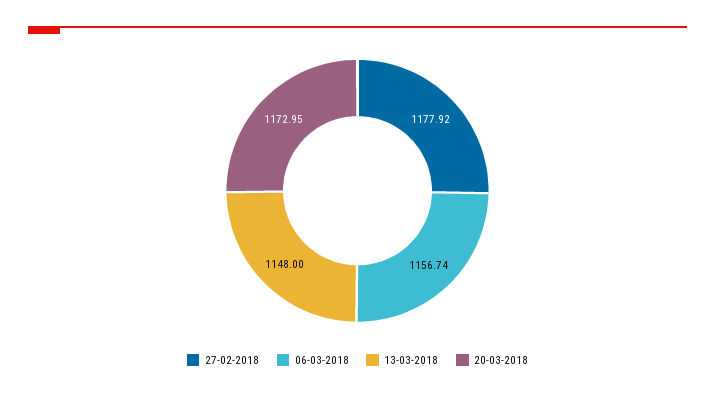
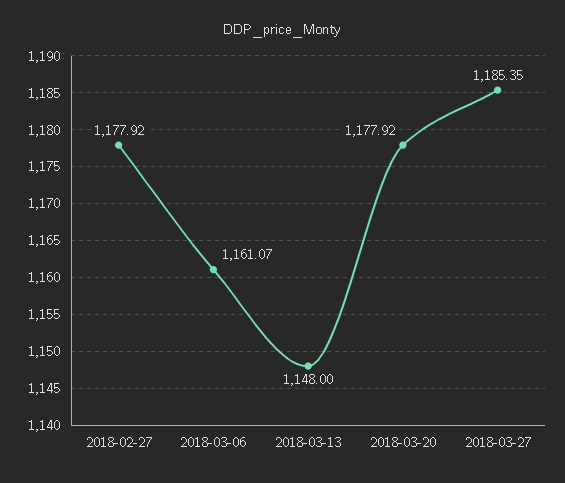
06-03-2018: 1156.74 -> 1161.07
20-03-2018: 1172.95 -> 1177.92
2018-03-27: none -> 1185.35

